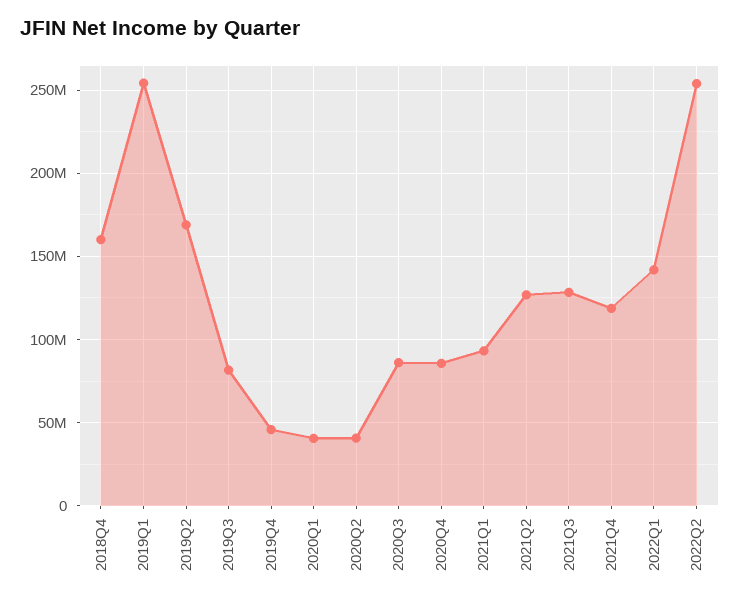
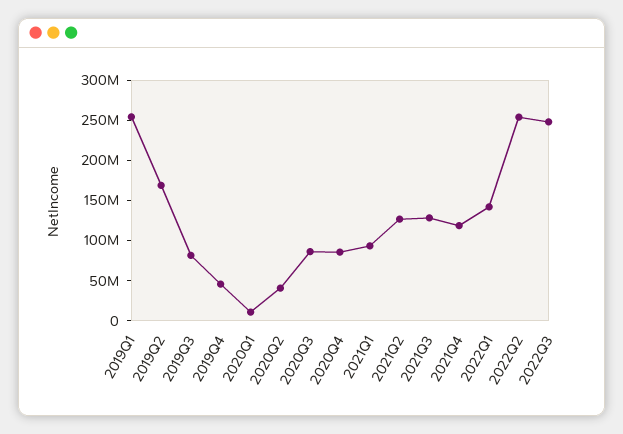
2018Q4: 160000000 -> none
2020Q1: 40000000 -> 10000000
2022Q3: none -> 250000000

